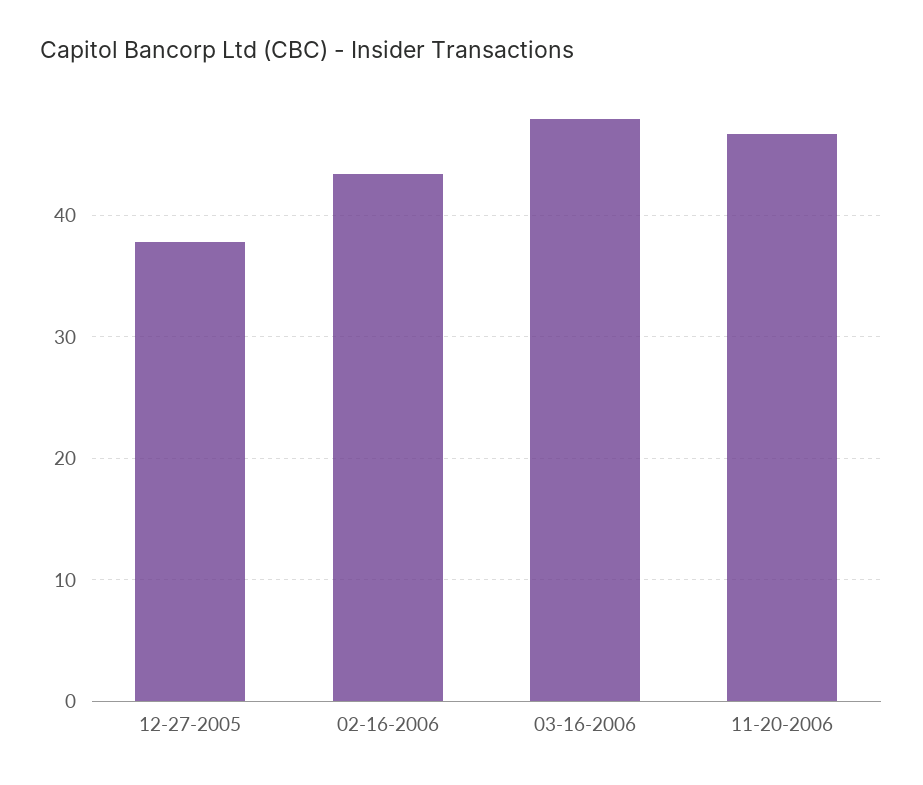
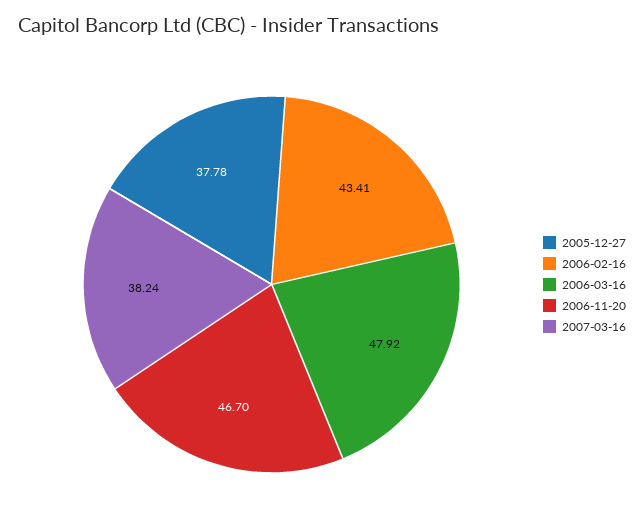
2007-03-16: none -> 38.24

